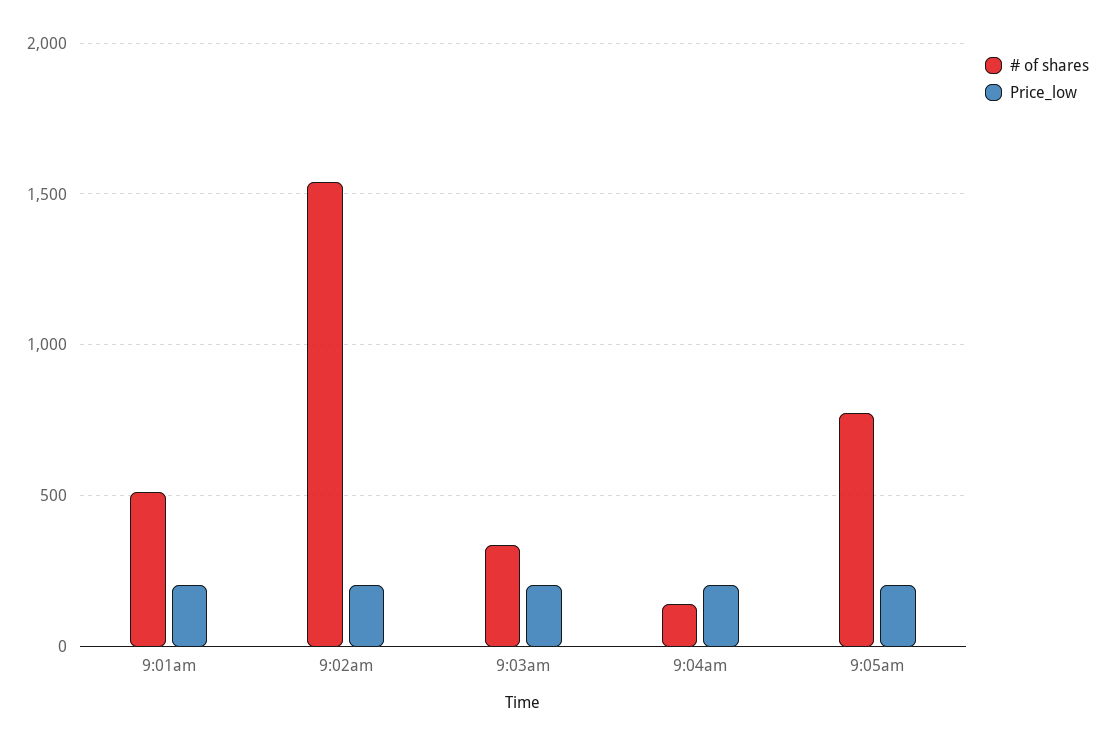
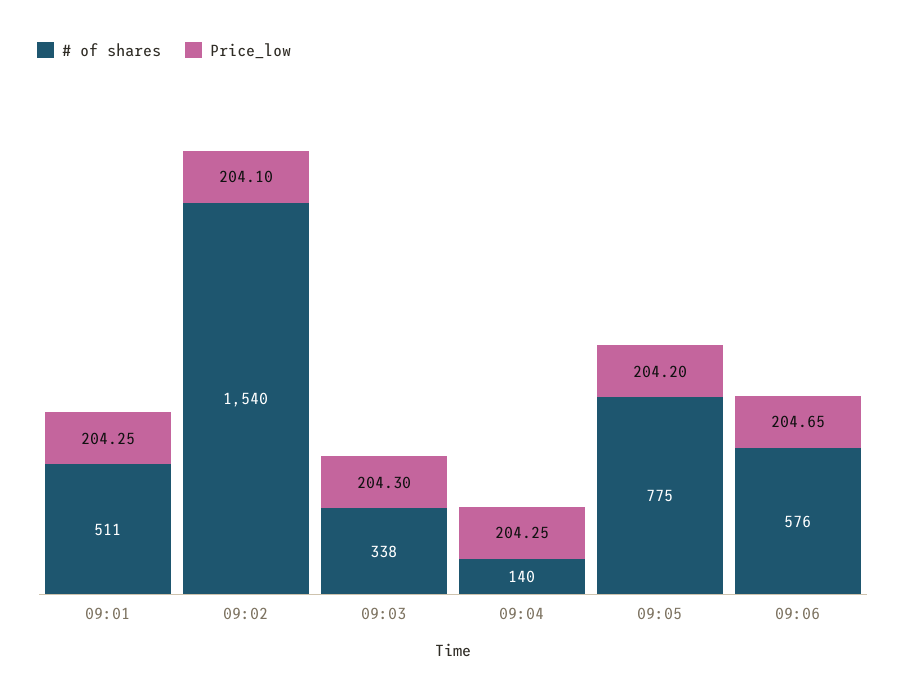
# of shares, 09:06: none -> 576
Price_low, 09:06: none -> 204.65

